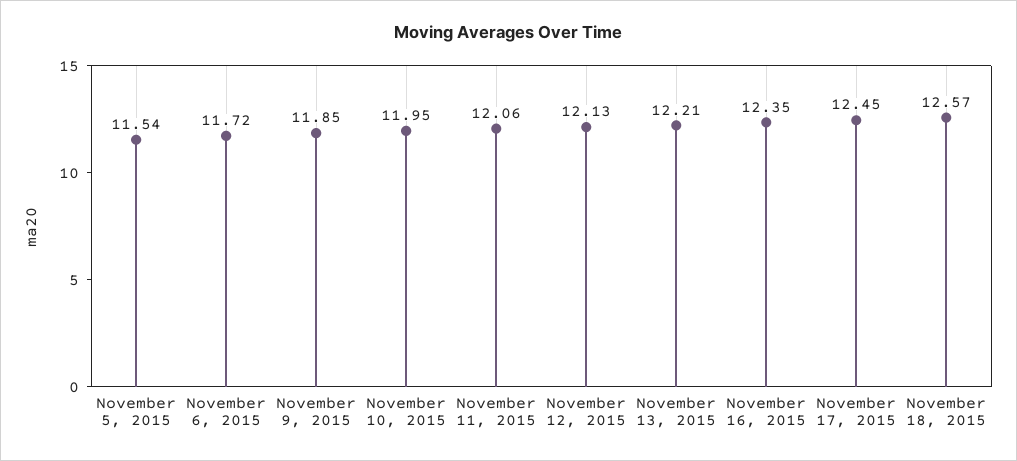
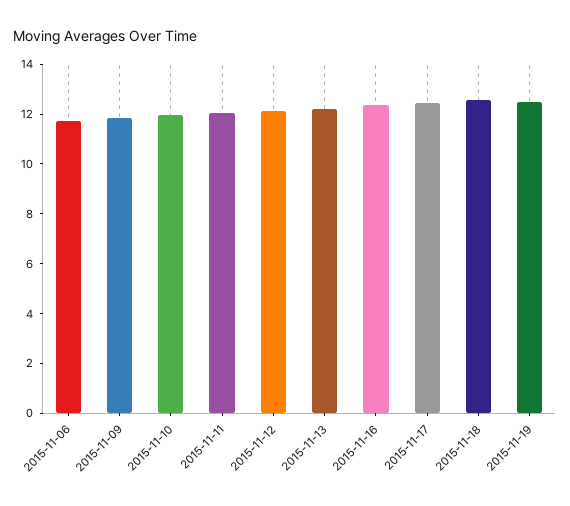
November 5, 2015: 11.54 -> none
2015-11-19: none -> 12.5

